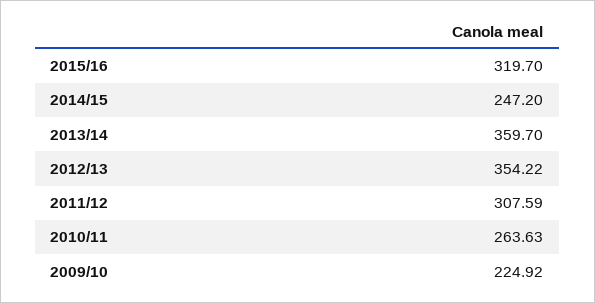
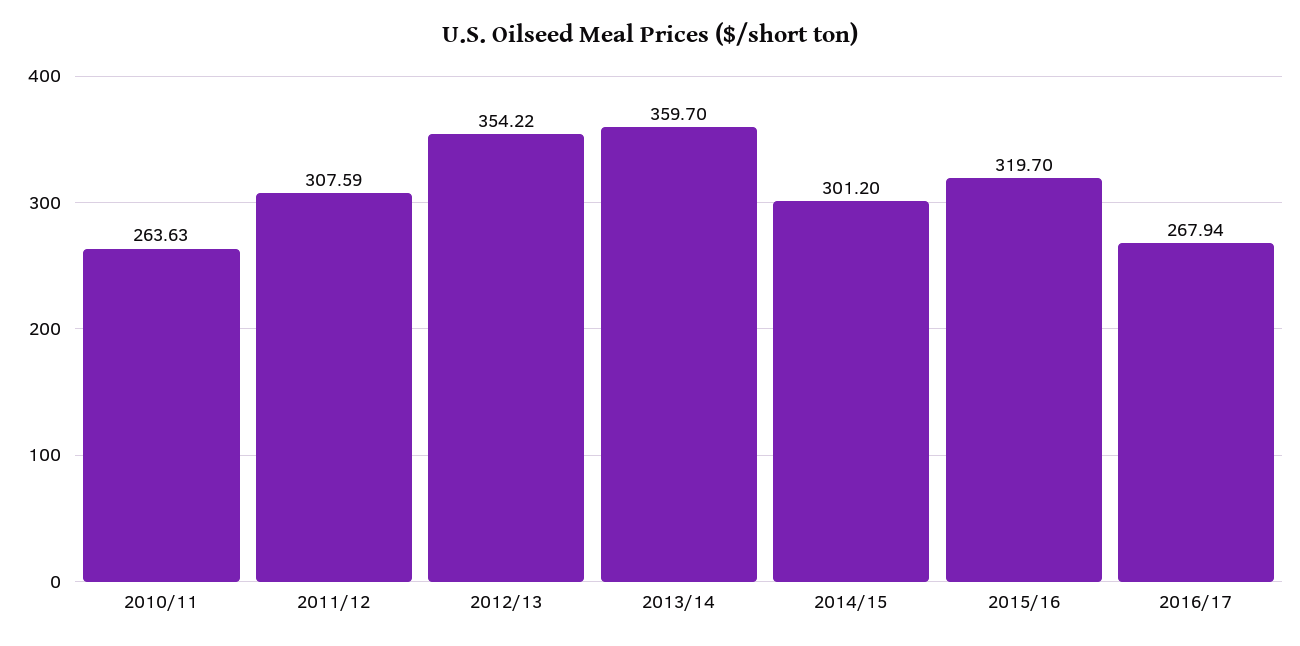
2014/15: 247.2 -> 301.2
2009/10: 224.92 -> none
2016/17: none -> 267.94

